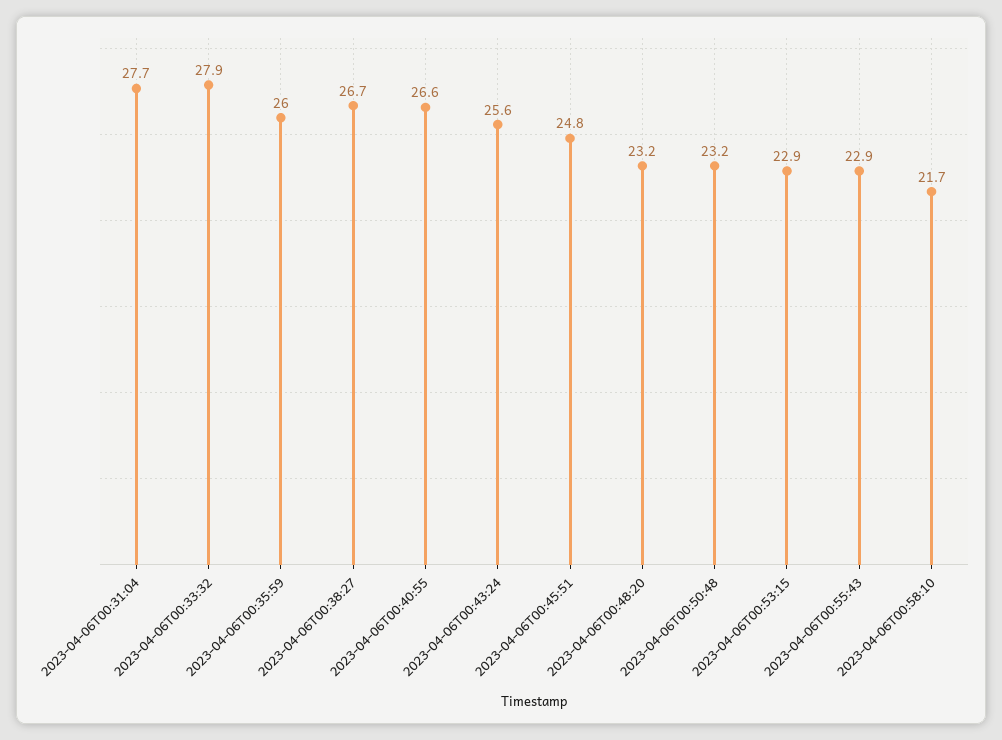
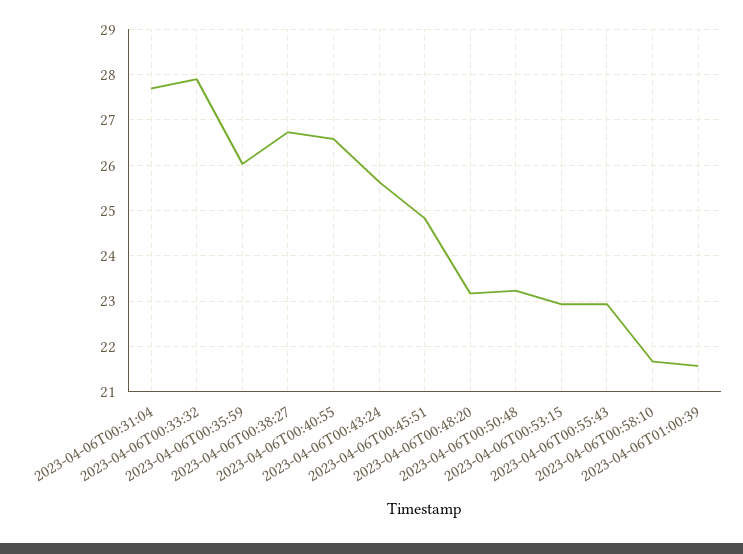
2023-04-06T01:00:39: none -> 21.6

